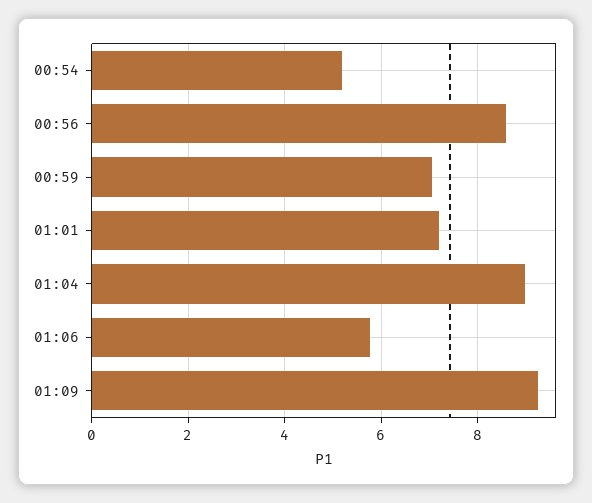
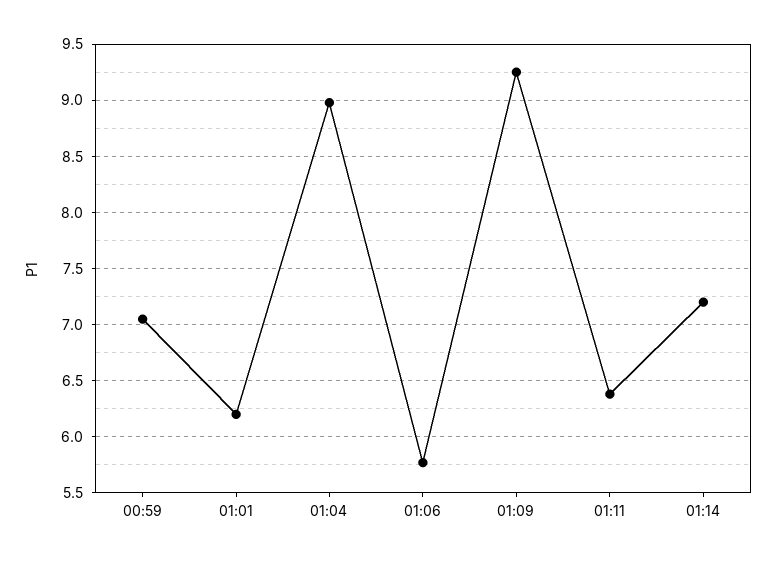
00:54: 5.2 -> none
00:56: 8.6 -> none
01:01: 7.2 -> 6.2
01:11: none -> 6.4
01:14: none -> 7.2

